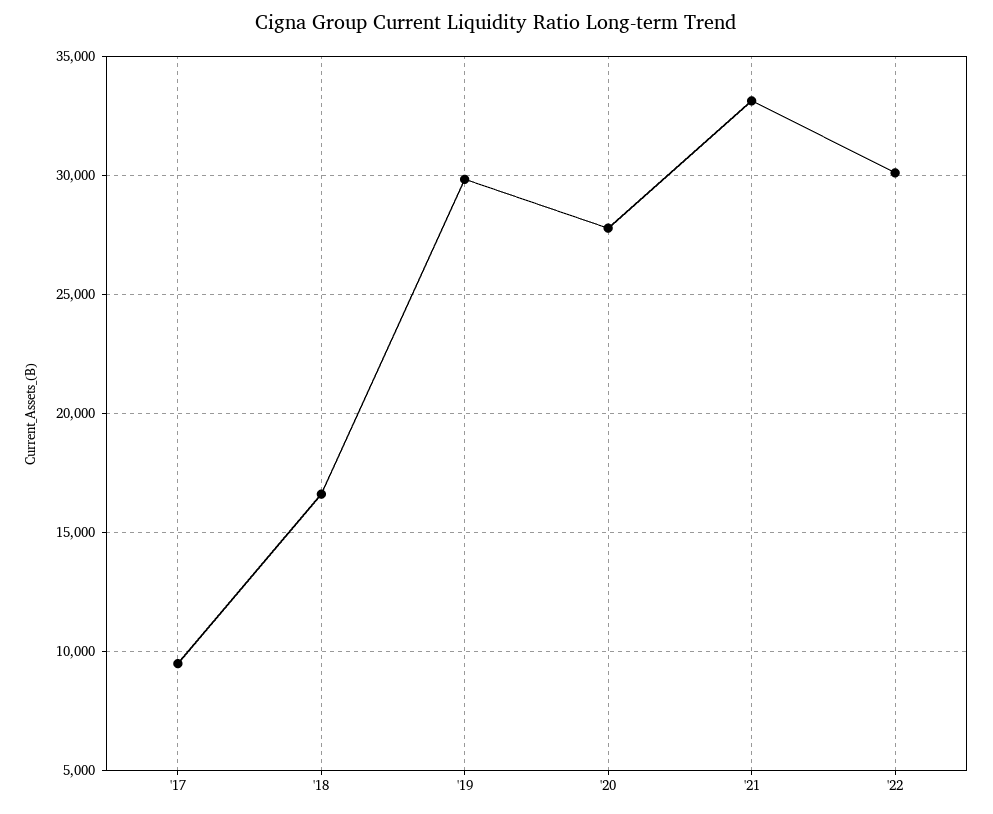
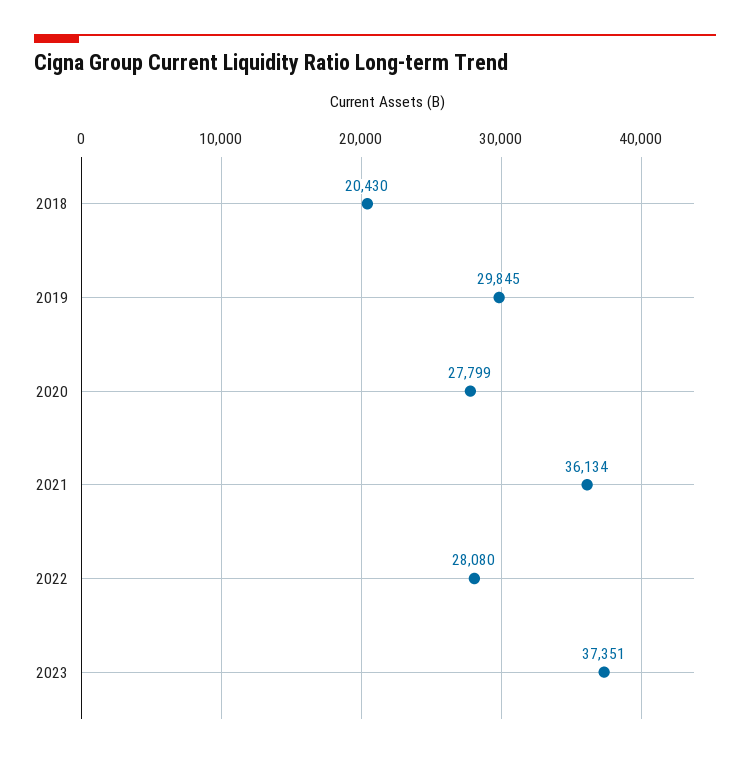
'17: 9500 -> none
'18: 16500 -> 20430
'21: 33000 -> 36134
'22: 30000 -> 28080
2023: none -> 37351

